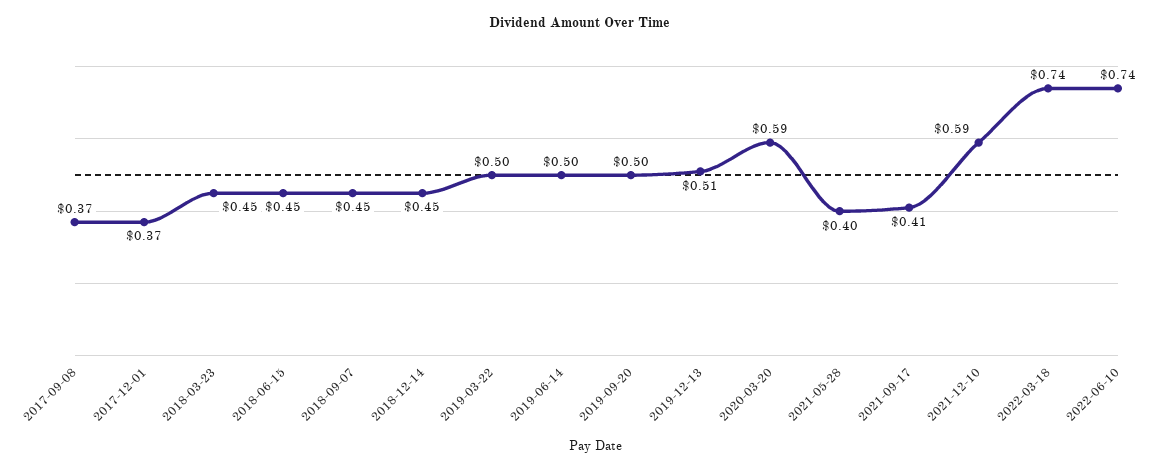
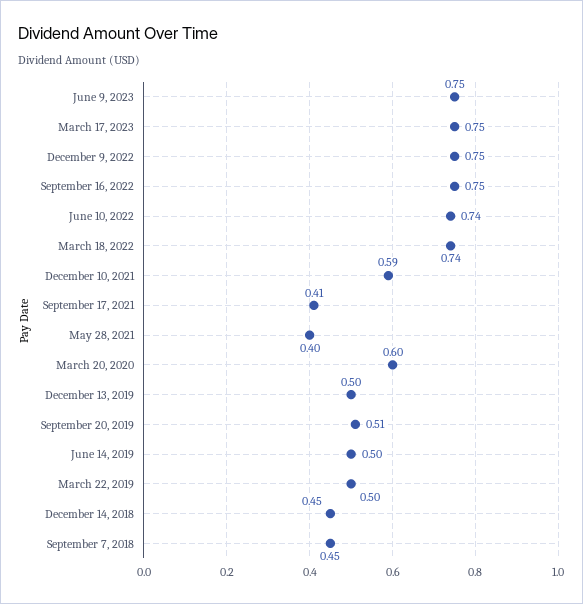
2017-09-08: 0.37 -> none
2017-12-01: 0.37 -> none
2018-03-23: 0.45 -> none
2018-06-15: 0.45 -> none
2019-09-20: 0.5 -> 0.51
2019-12-13: 0.51 -> 0.5
2020-03-20: 0.59 -> 0.6
June 9, 2023: none -> 0.75
March 17, 2023: none -> 0.75
December 9, 2022: none -> 0.75
September 16, 2022: none -> 0.75

